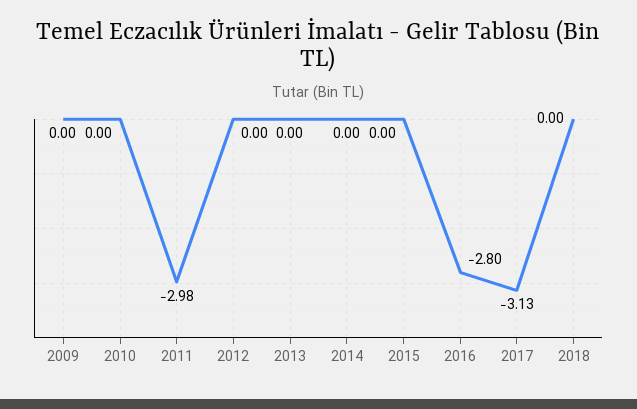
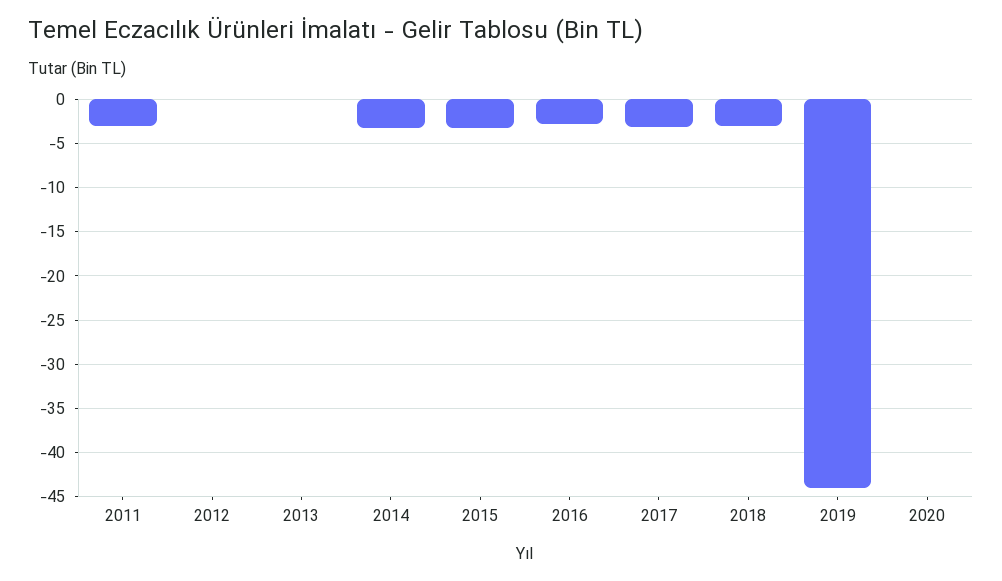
2009: 0 -> none
2010: 0 -> none
2014: 0 -> -3
2015: 0 -> -3
2018: 0 -> -3
2019: none -> -44
2020: none -> 0

